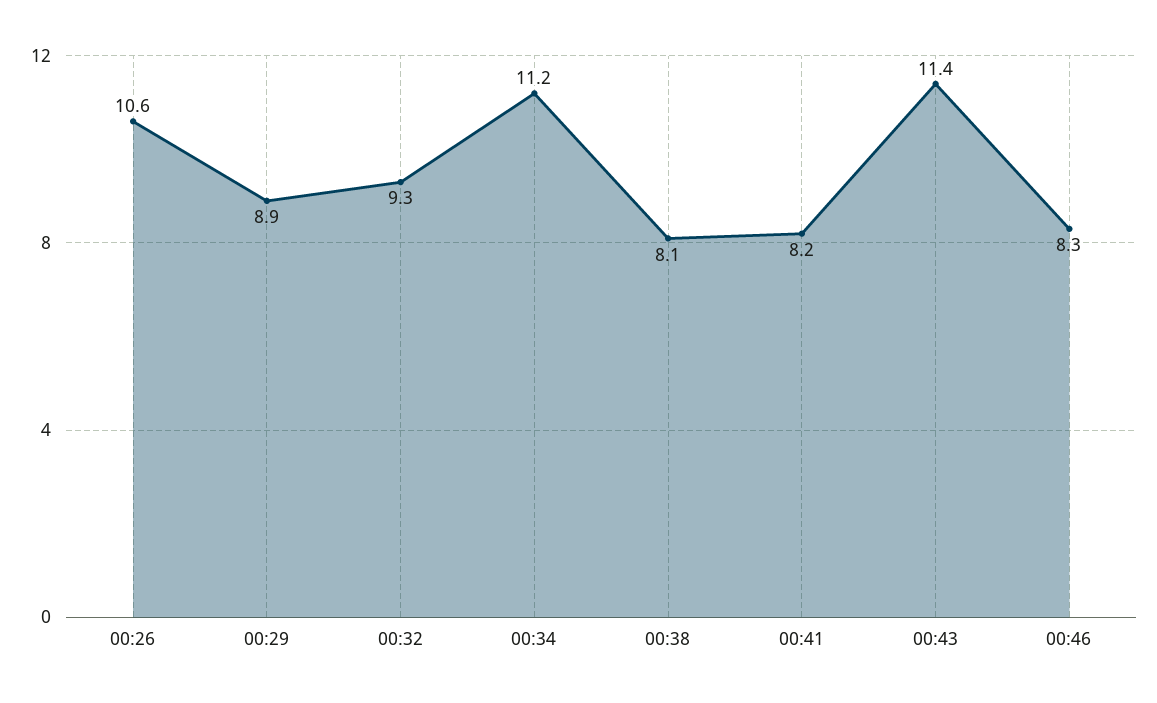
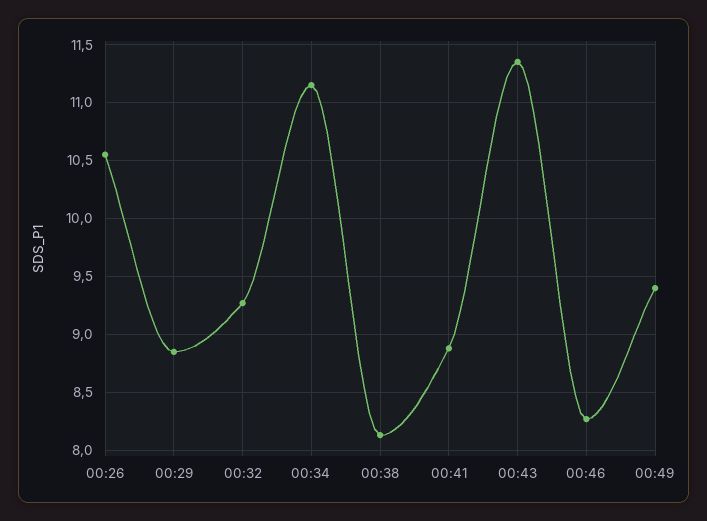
00:41: 8.2 -> 8.9
00:49: none -> 9.4

